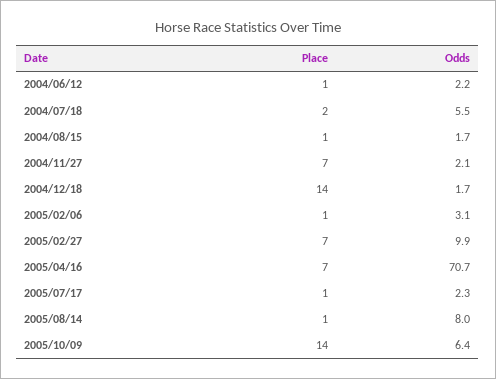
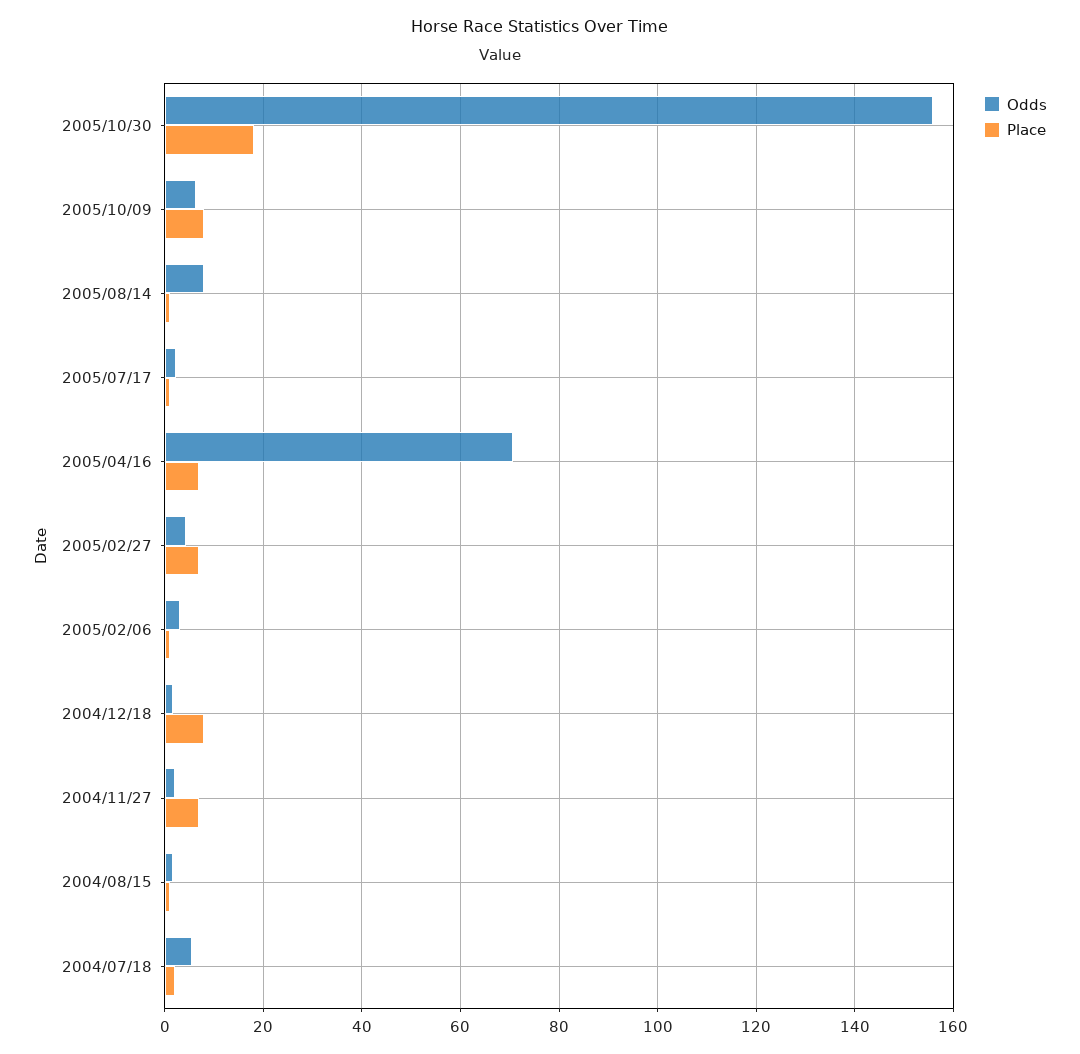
Place, 2004/06/12: 1 -> none
Odds, 2004/06/12: 2.2 -> none
Place, 2004/12/18: 14 -> 8
Odds, 2005/02/27: 9.9 -> 4
Place, 2005/10/09: 14 -> 8
Odds, 2005/10/30: none -> 156
Place, 2005/10/30: none -> 18

